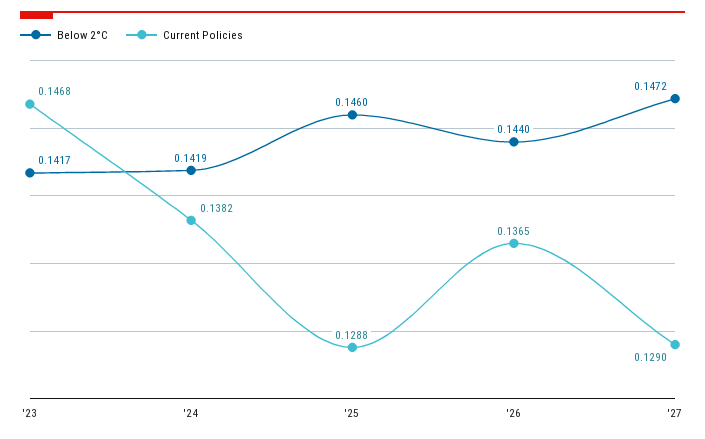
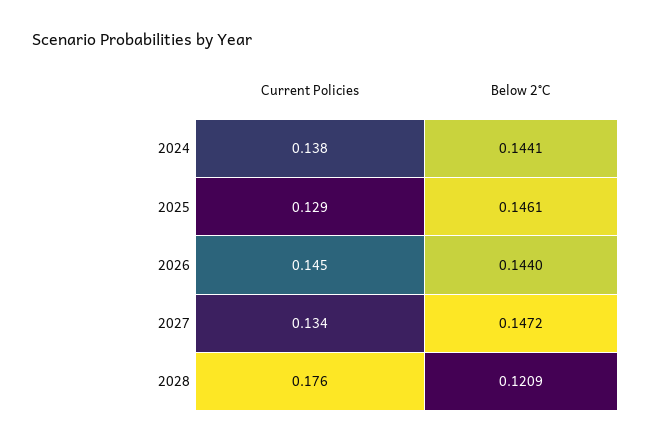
Below 2°C, '23: 0.1417 -> none
Current Policies, '23: 0.1468 -> none
Below 2°C, '24: 0.1419 -> 0.1441
Below 2°C, '25: 0.146 -> 0.1461
Current Policies, '26: 0.1365 -> 0.145
Current Policies, '27: 0.129 -> 0.134
Current Policies, 2028: none -> 0.176
Below 2°C, 2028: none -> 0.1209

